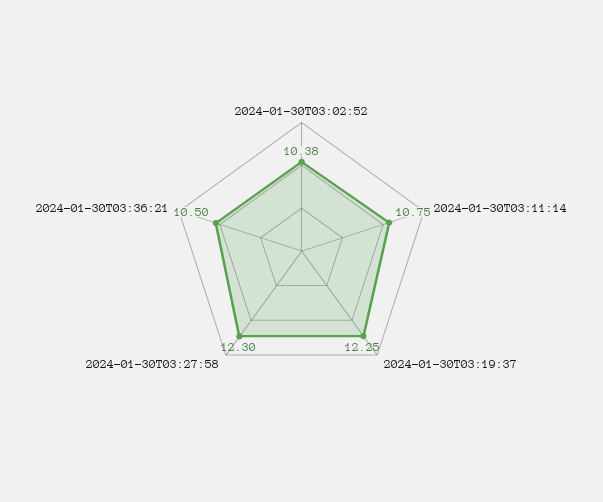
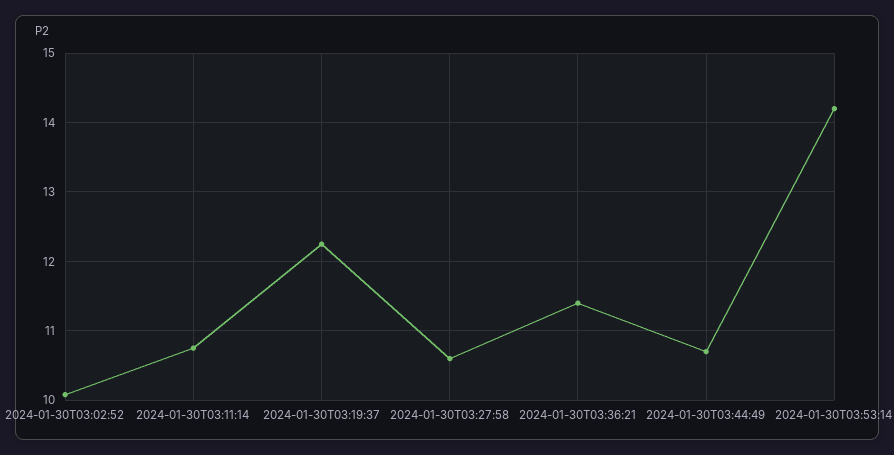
2024-01-30T03:02:52: 10.38 -> 10.1
2024-01-30T03:27:58: 12.3 -> 10.6
2024-01-30T03:36:21: 10.5 -> 11.4
2024-01-30T03:44:49: none -> 10.7
2024-01-30T03:53:14: none -> 14.2

